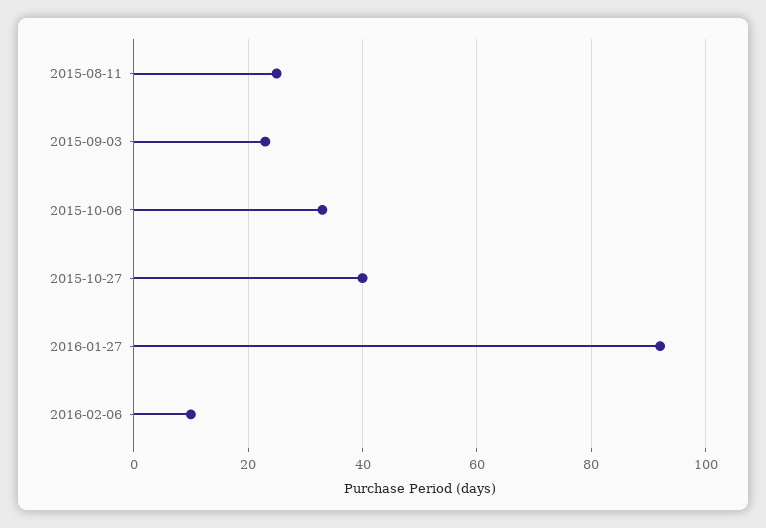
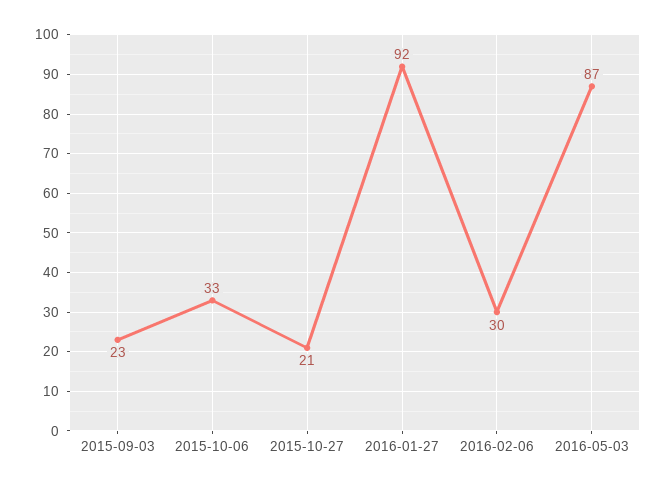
2015-08-11: 25 -> none
2015-10-27: 40 -> 21
2016-02-06: 10 -> 30
2016-05-03: none -> 87

